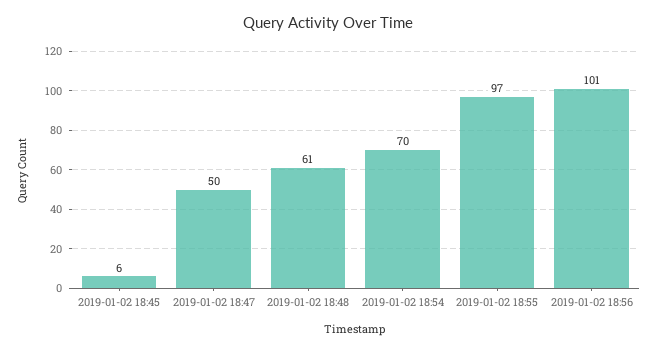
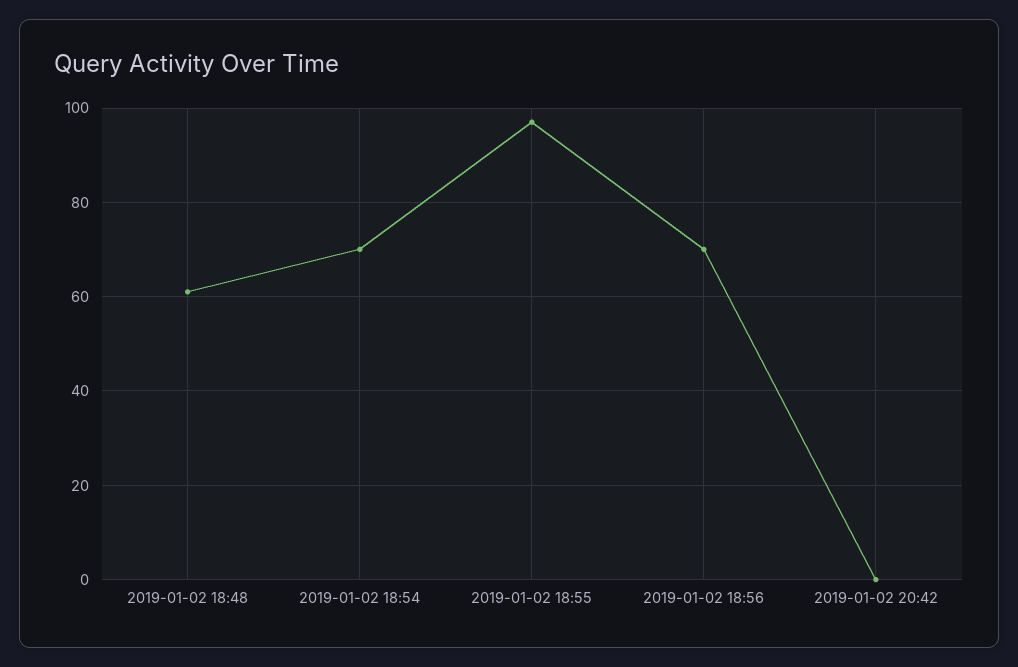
2019-01-02 18:45: 6 -> none
2019-01-02 18:47: 50 -> none
2019-01-02 18:56: 101 -> 70
2019-01-02 20:42: none -> 0

